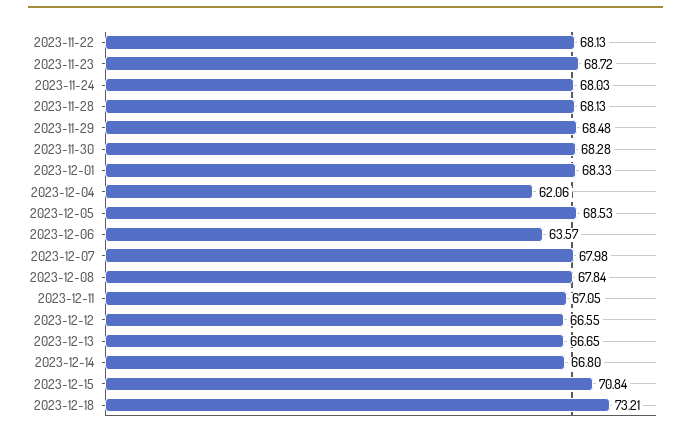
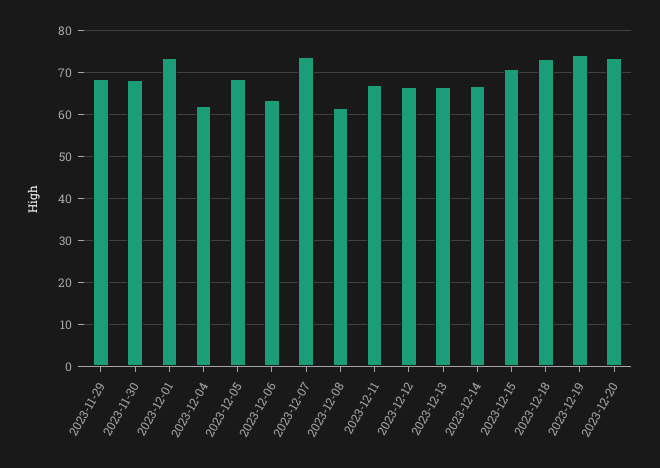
2023-11-22: 68.13 -> none
2023-11-23: 68.72 -> none
2023-11-24: 68.03 -> none
2023-11-28: 68.13 -> none
2023-12-01: 68.33 -> 74
2023-12-07: 67.98 -> 74
2023-12-08: 67.84 -> 62
2023-12-19: none -> 74
2023-12-20: none -> 74

